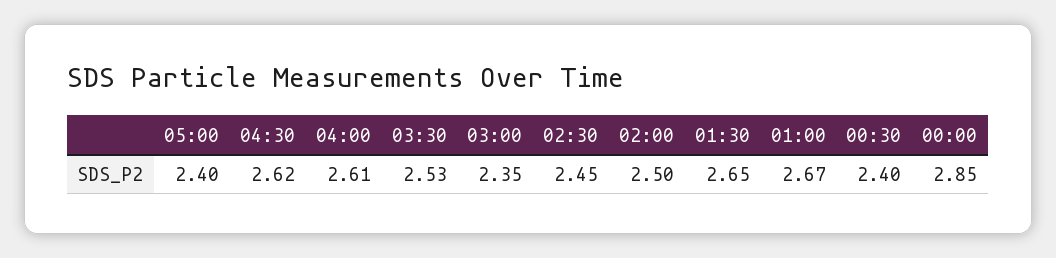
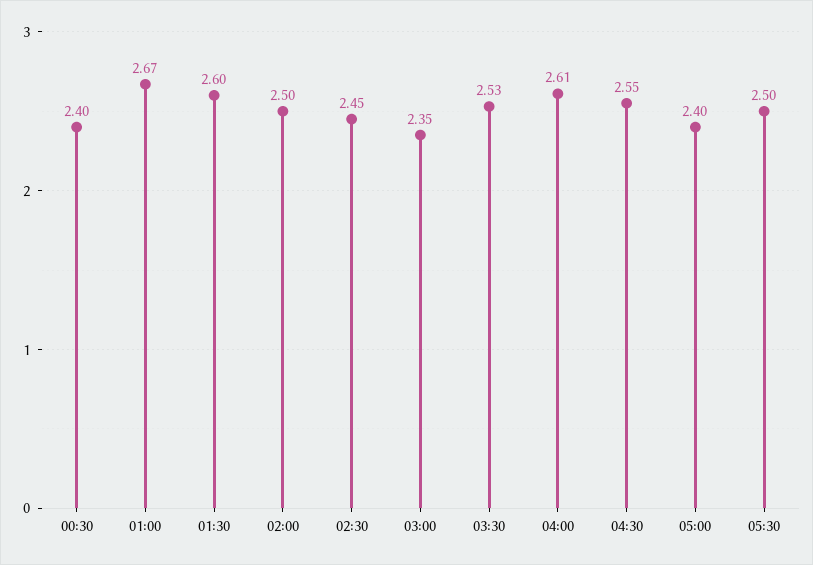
04:30: 2.62 -> 2.55
01:30: 2.65 -> 2.6
00:00: 2.85 -> none
05:30: none -> 2.5

